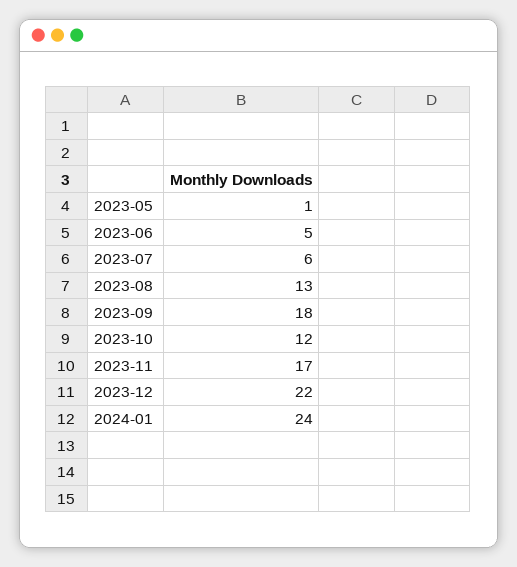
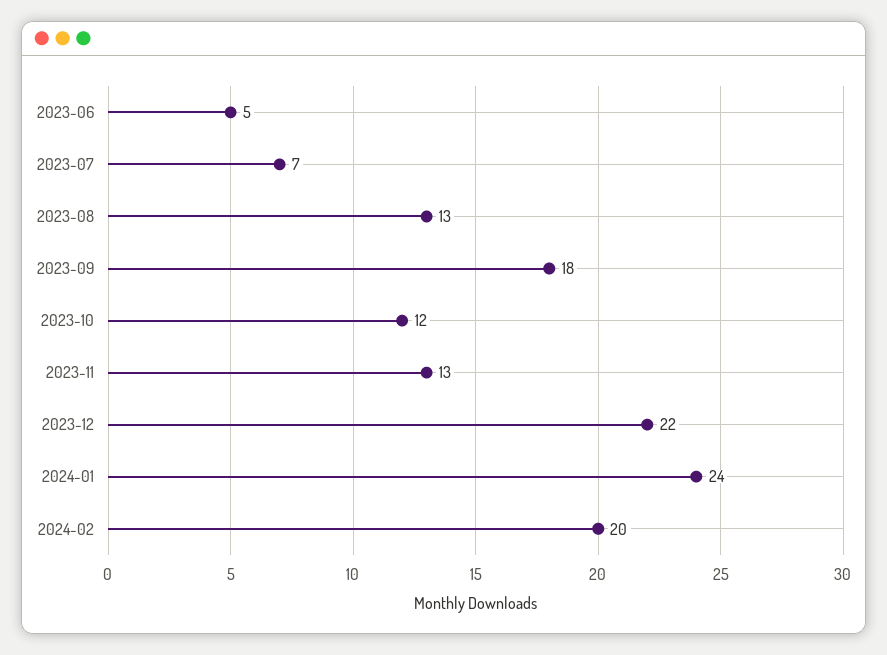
2023-05: 1 -> none
2023-07: 6 -> 7
2023-11: 17 -> 13
2024-02: none -> 20

